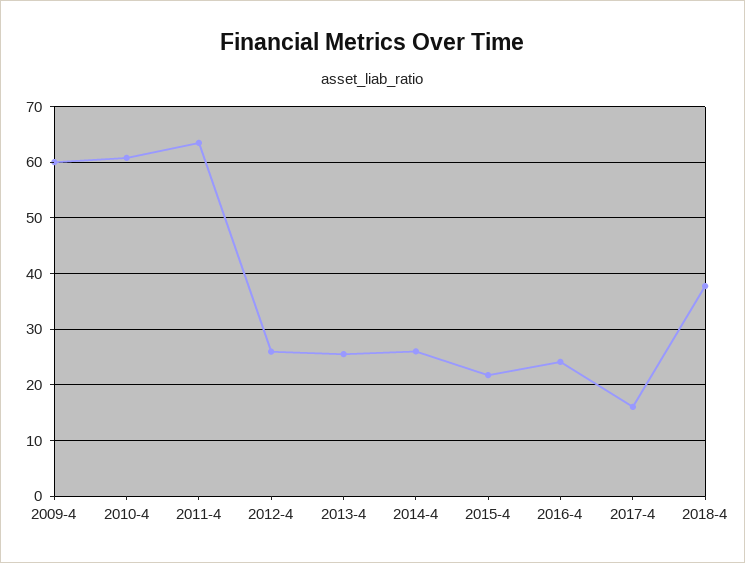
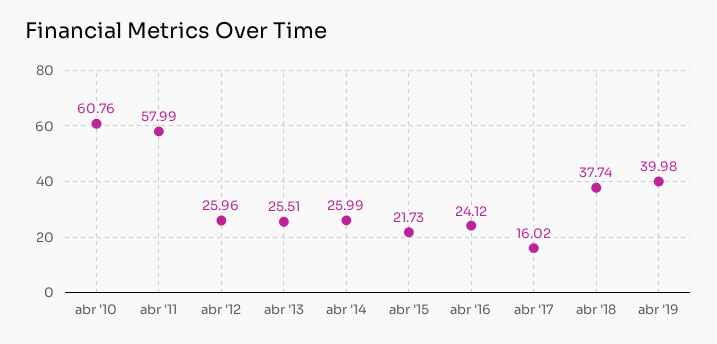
2009-4: 60 -> none
2011-4: 64 -> 57.99
abr '19: none -> 39.98

